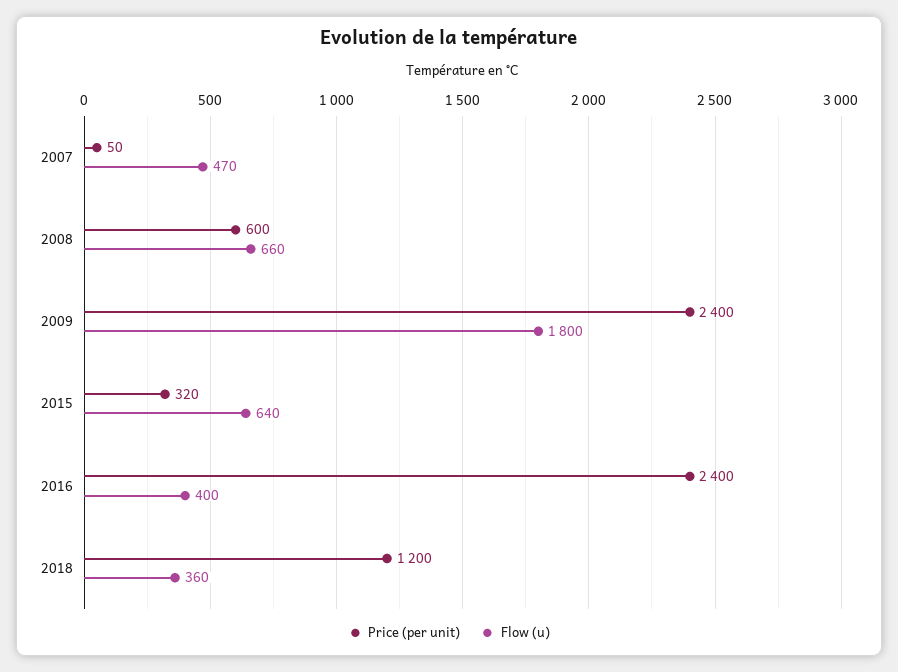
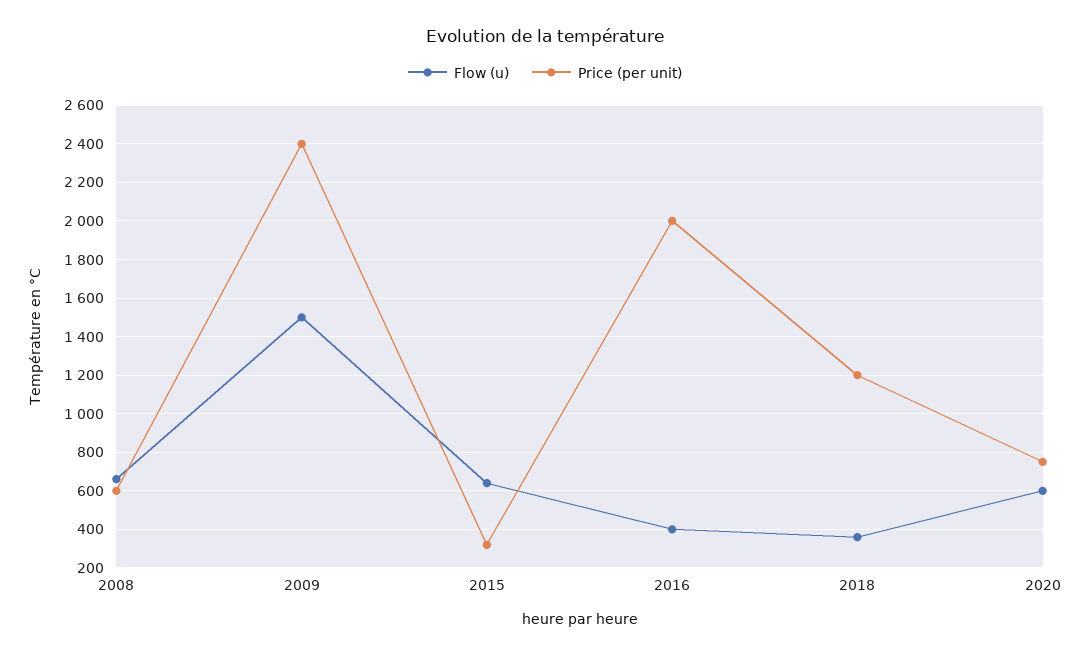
Price (per unit), 2007: 50 -> none
Flow (u), 2007: 470 -> none
Flow (u), 2009: 1800 -> 1500
Price (per unit), 2016: 2400 -> 2000
Flow (u), 2020: none -> 600
Price (per unit), 2020: none -> 750

